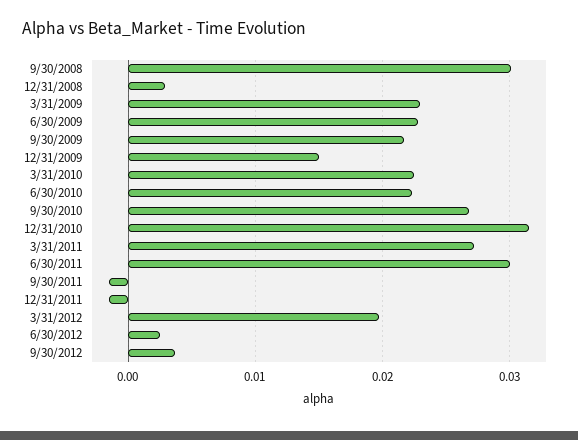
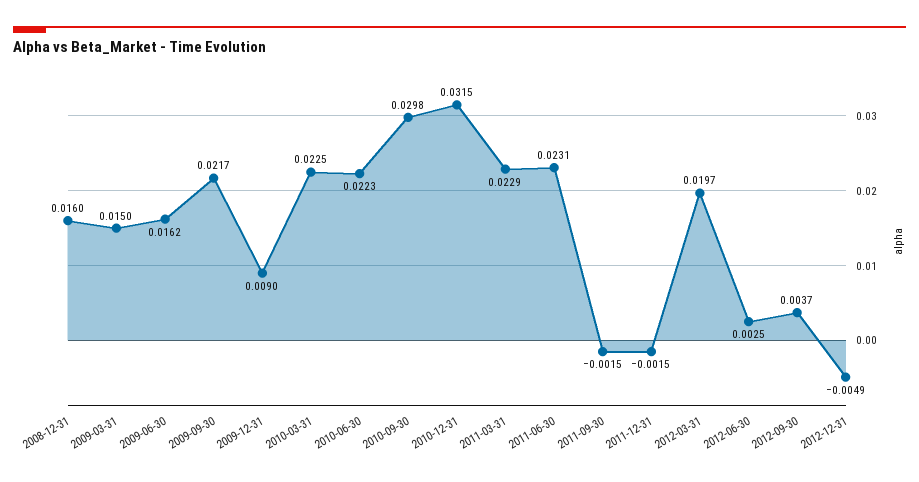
9/30/2008: 0.03 -> none
12/31/2008: 0.003 -> 0.016
3/31/2009: 0.023 -> 0.015
6/30/2009: 0.023 -> 0.0162
12/31/2009: 0.015 -> 0.009
9/30/2010: 0.027 -> 0.0298
3/31/2011: 0.027 -> 0.0229
6/30/2011: 0.03 -> 0.0231
2012-12-31: none -> -0.0049

